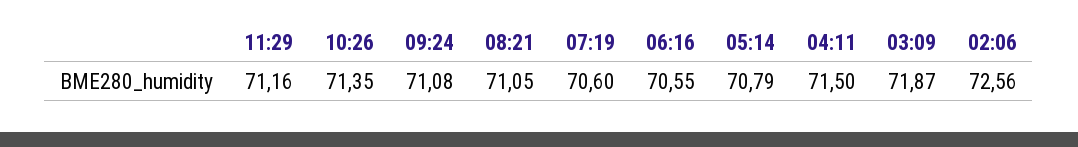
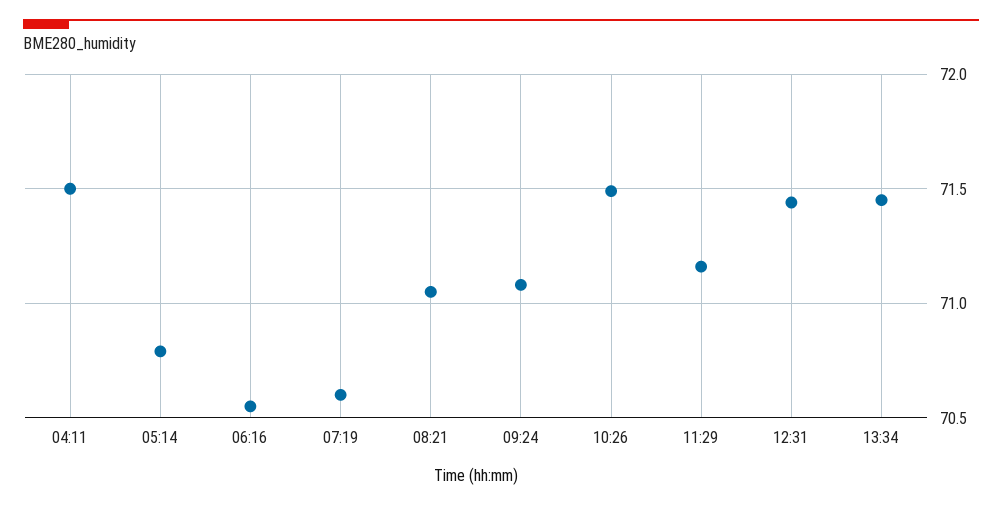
10:26: 71.35 -> 71.5
03:09: 71.87 -> none
02:06: 72.56 -> none
12:31: none -> 71.45
13:34: none -> 71.45

